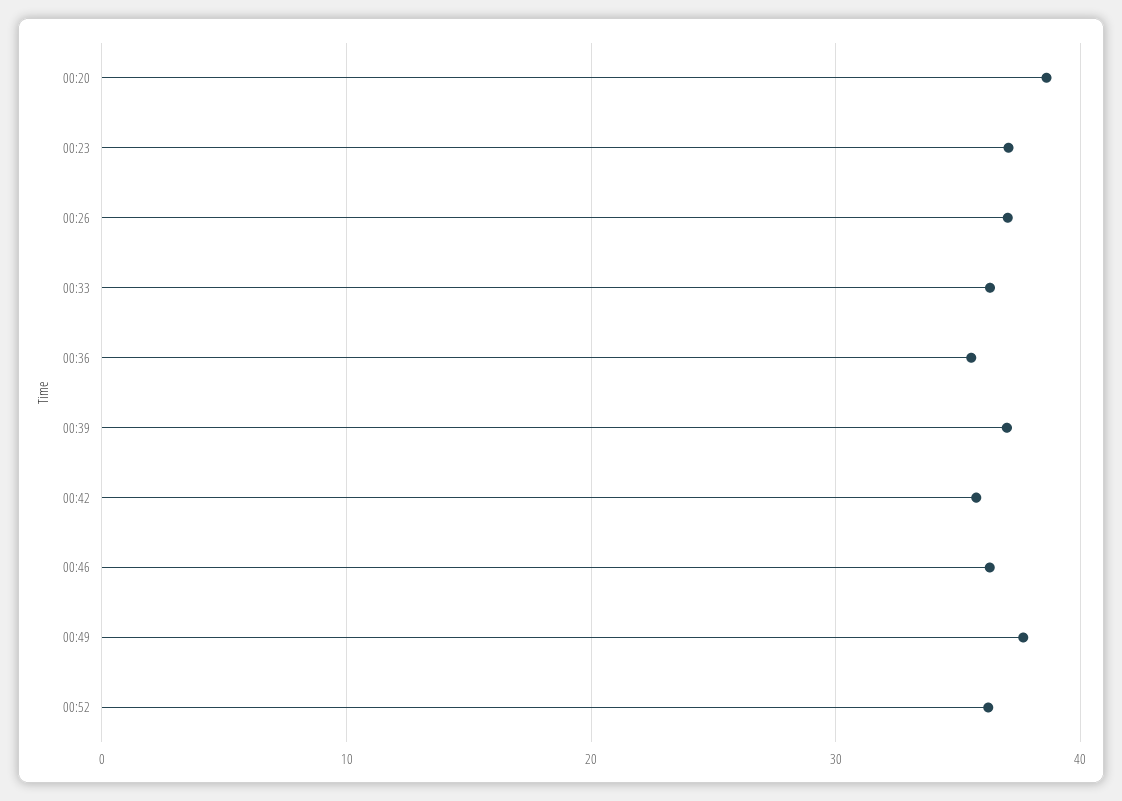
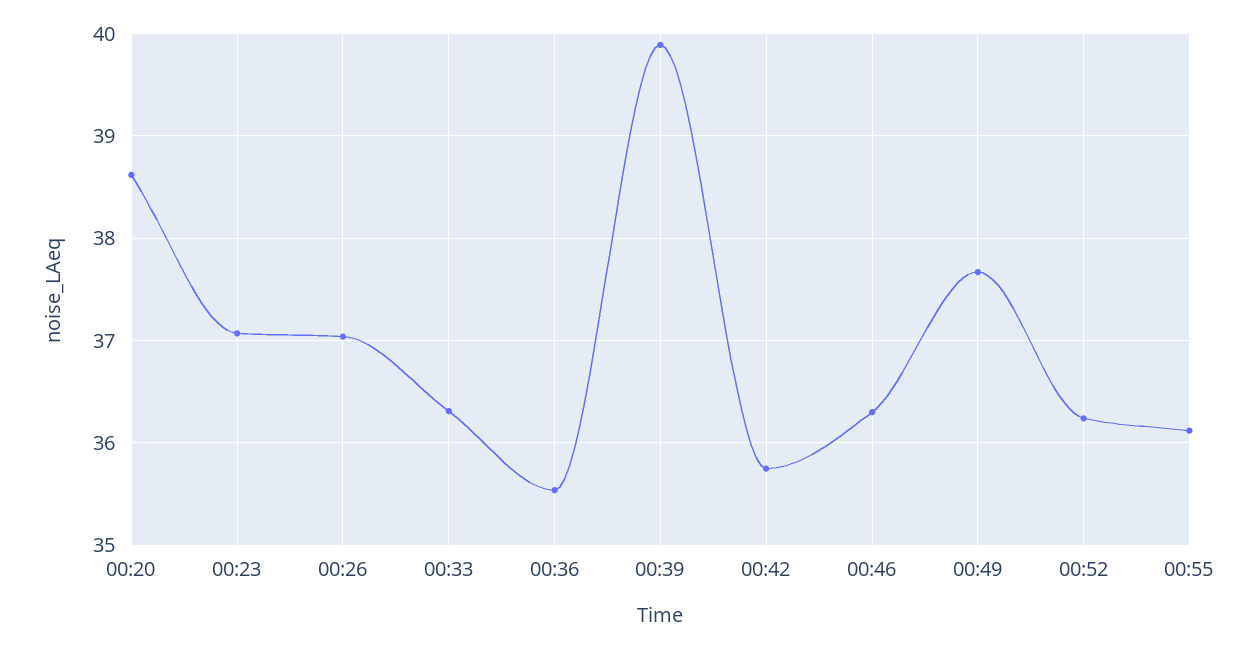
00:39: 37 -> 39.9
00:55: none -> 36.1

